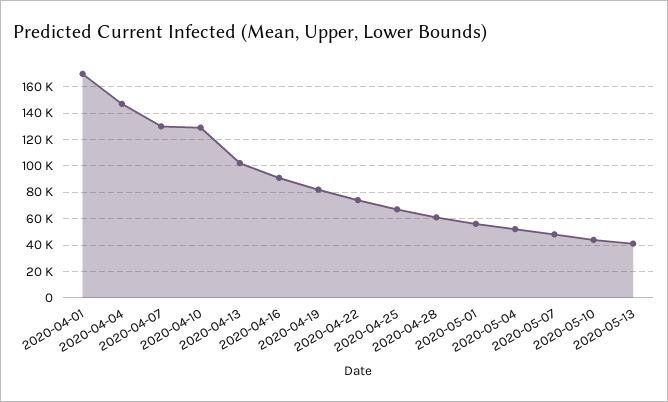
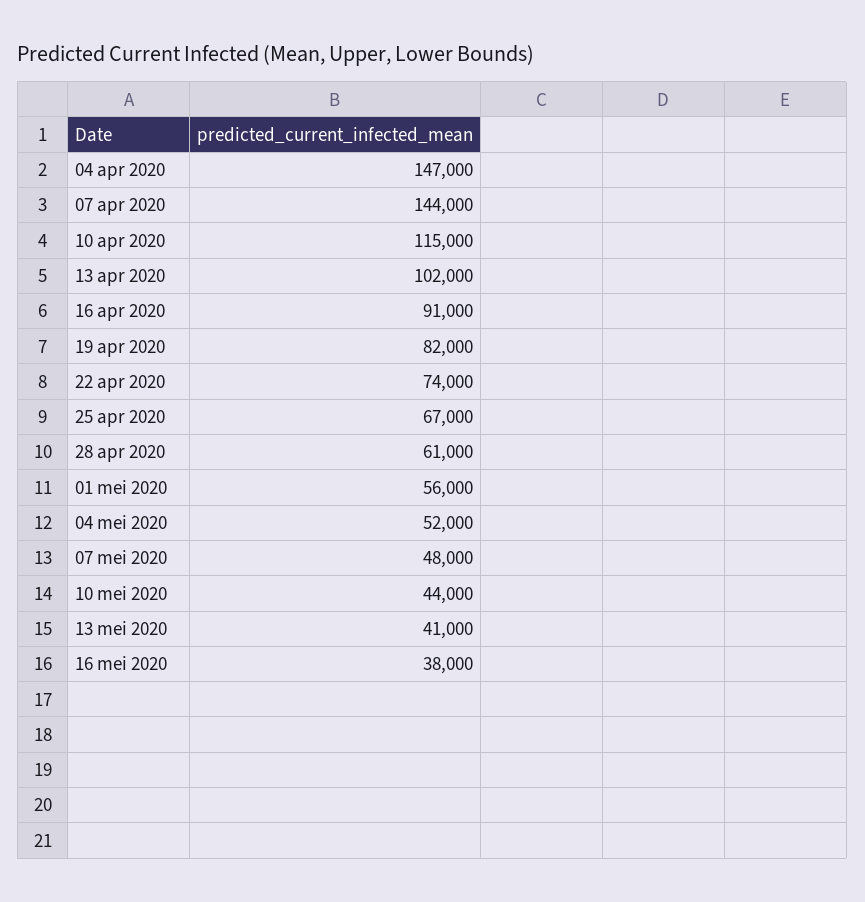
2020-04-01: 170000 -> none
2020-04-07: 130000 -> 144000
2020-04-10: 130000 -> 115000
16 mei 2020: none -> 38000

